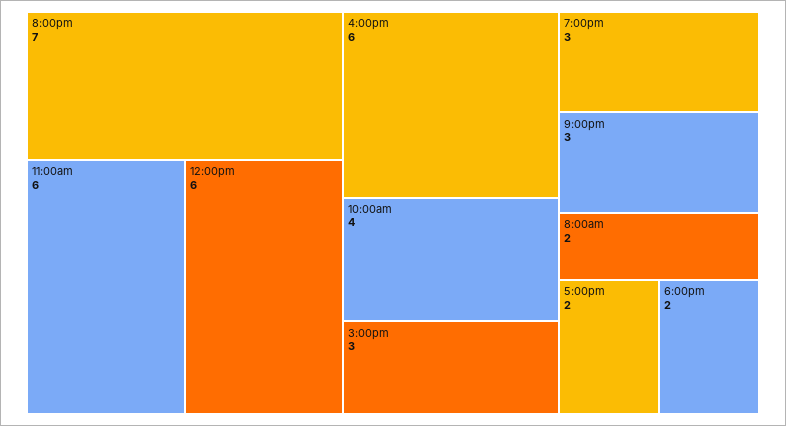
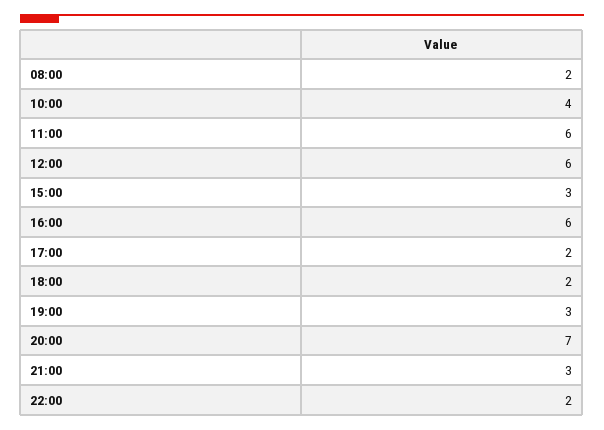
22:00: none -> 2

